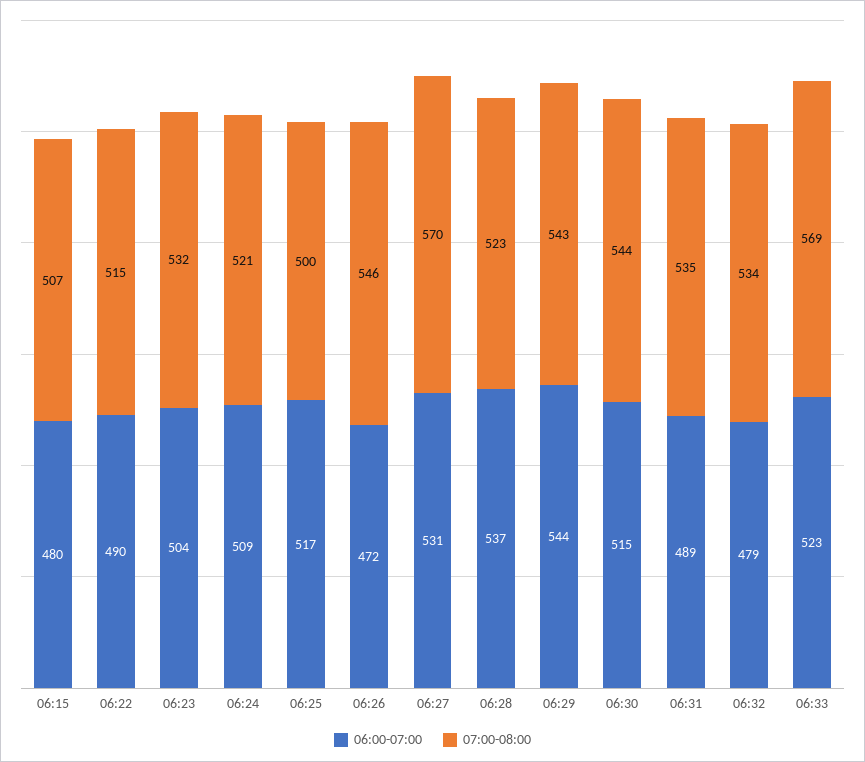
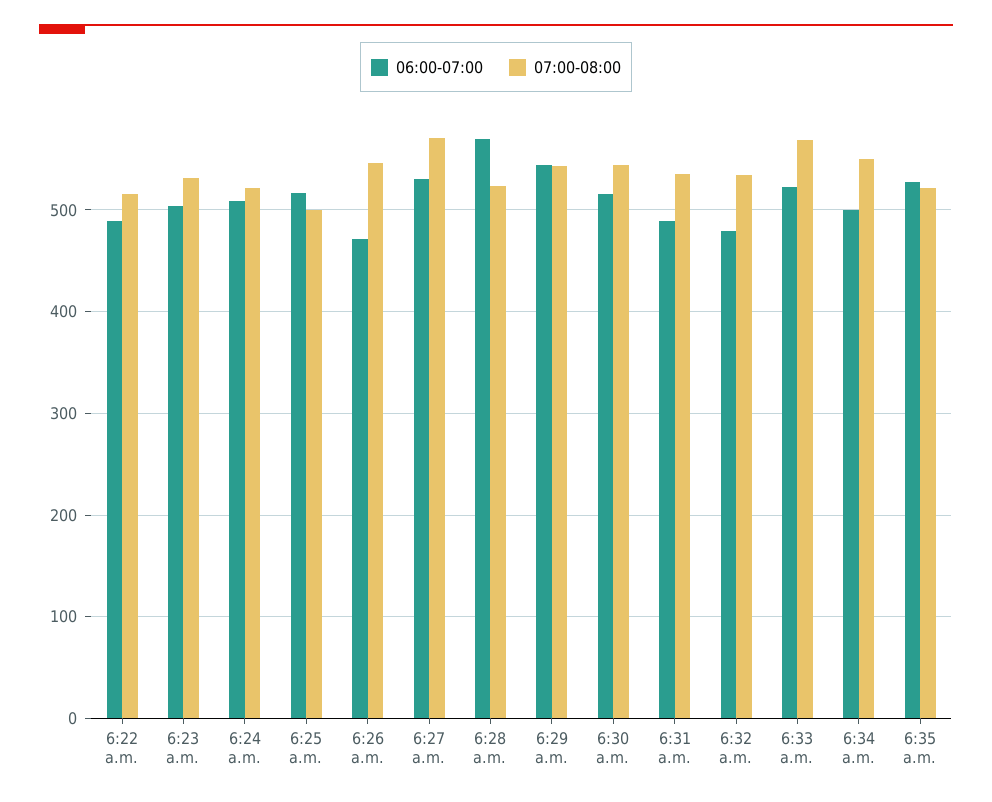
06:00-07:00, 06:15: 480 -> none
07:00-08:00, 06:15: 507 -> none
06:00-07:00, 06:28: 537 -> 570
06:00-07:00, 6:34 a.m.: none -> 500
07:00-08:00, 6:34 a.m.: none -> 550
06:00-07:00, 6:35 a.m.: none -> 530
07:00-08:00, 6:35 a.m.: none -> 520

